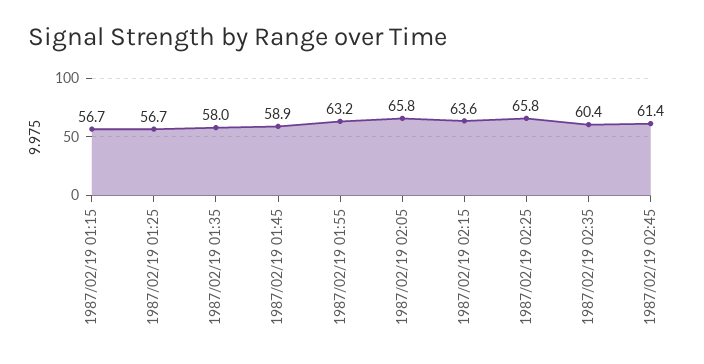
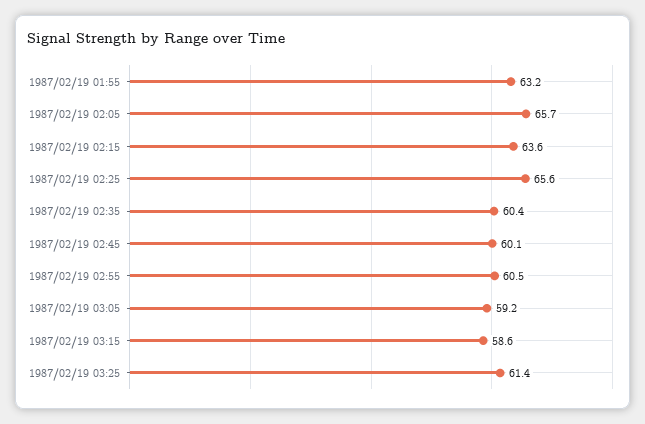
1987/02/19 01:15: 56.7 -> none
1987/02/19 01:25: 56.7 -> none
1987/02/19 01:35: 58 -> none
1987/02/19 01:45: 58.9 -> none
1987/02/19 02:05: 65.8 -> 65.7
1987/02/19 02:25: 65.8 -> 65.6
1987/02/19 02:45: 61.4 -> 60.1
1987/02/19 02:55: none -> 60.5
1987/02/19 03:05: none -> 59.2
1987/02/19 03:15: none -> 58.6
1987/02/19 03:25: none -> 61.4

